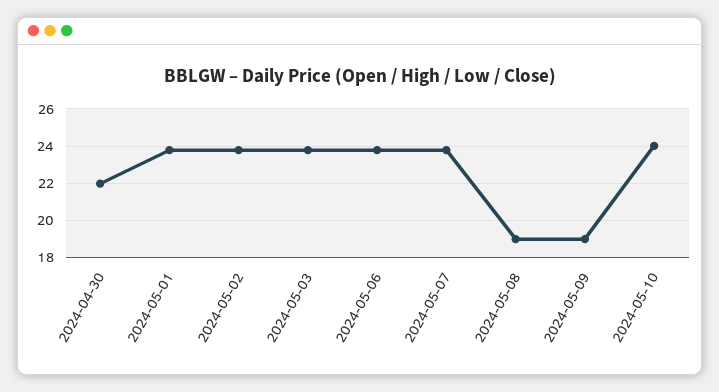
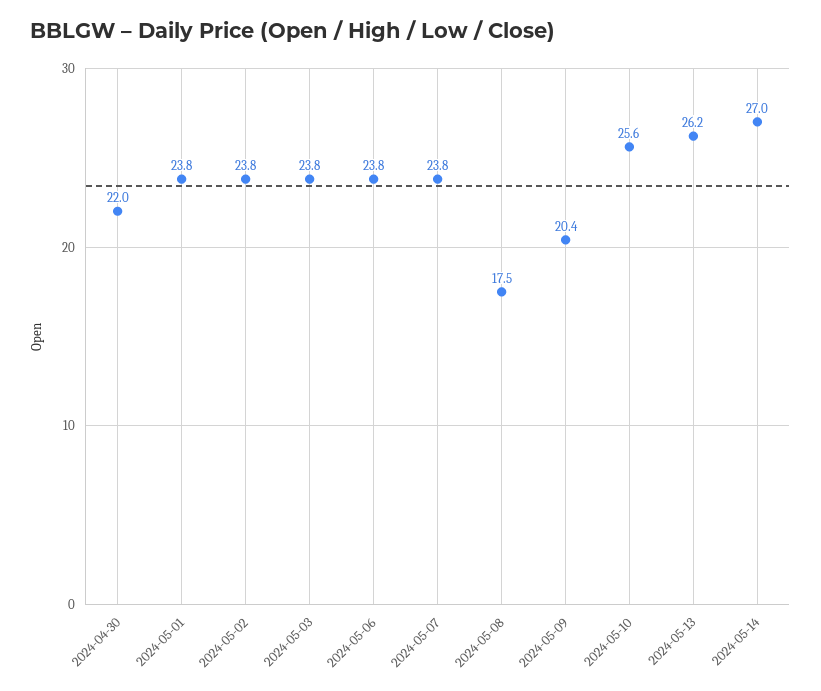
2024-05-08: 19 -> 17.5
2024-05-09: 19 -> 20.4
2024-05-10: 24 -> 25.6
2024-05-13: none -> 26.2
2024-05-14: none -> 27

